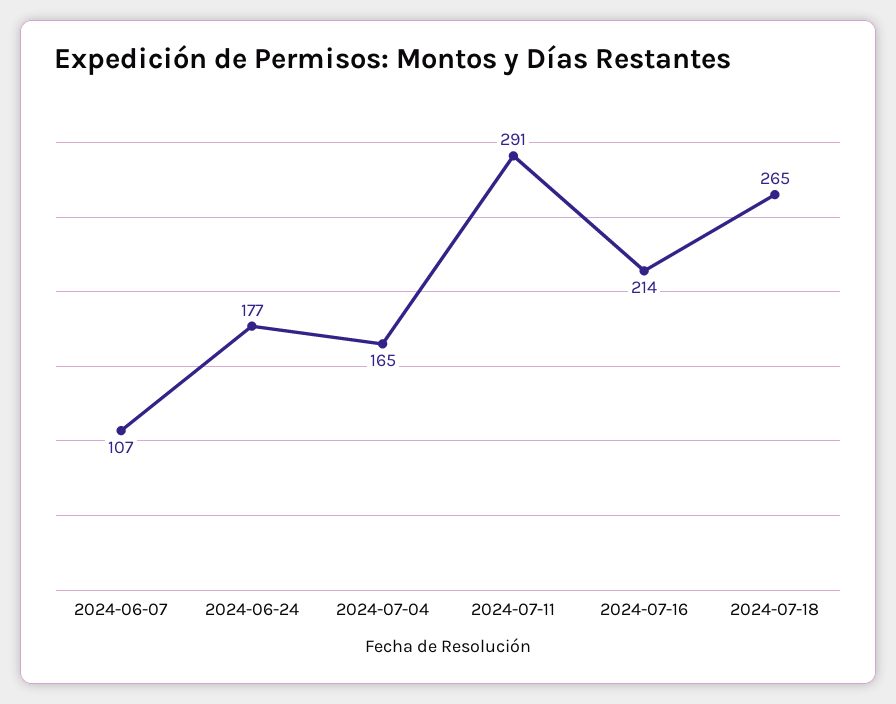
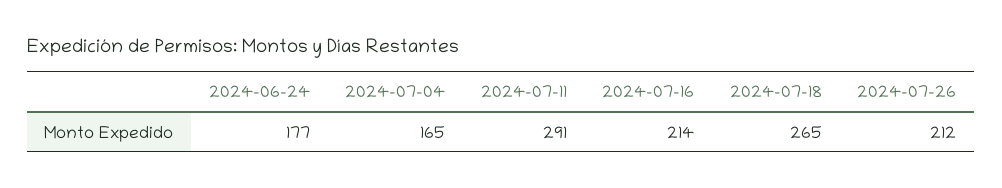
2024-06-07: 107 -> none
2024-07-26: none -> 212

